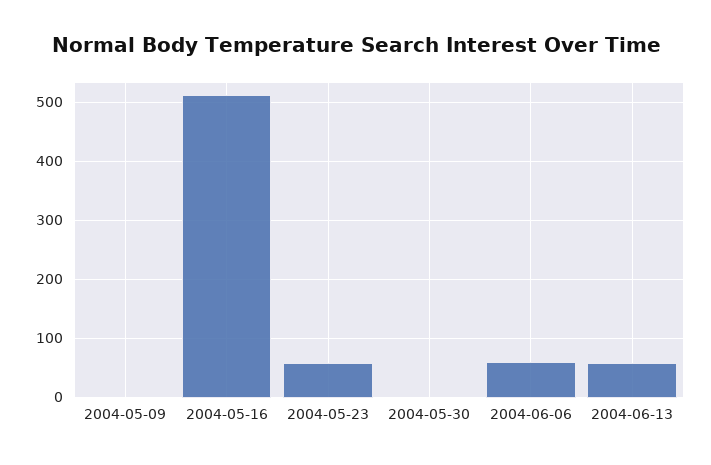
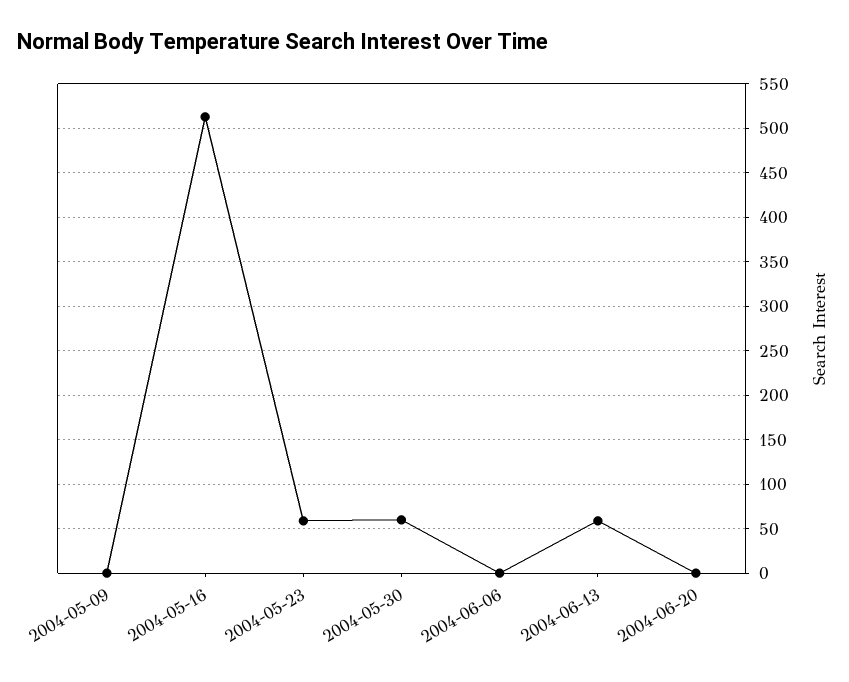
2004-05-30: 0 -> 60
2004-06-06: 60 -> 0
2004-06-20: none -> 0

